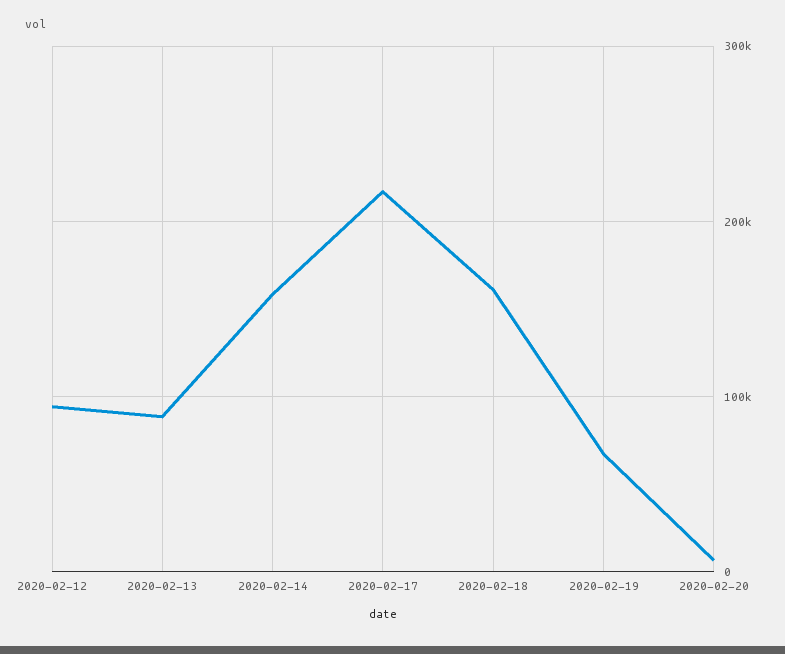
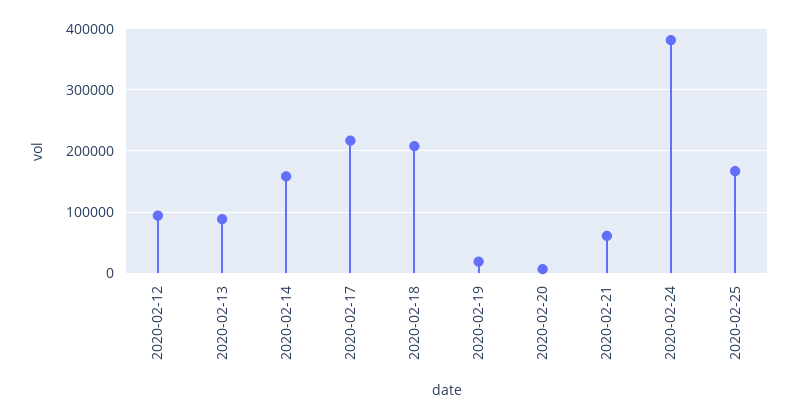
2020-02-18: 160000 -> 210000
2020-02-19: 70000 -> 20000
2020-02-21: none -> 60000
2020-02-24: none -> 380000
2020-02-25: none -> 170000

